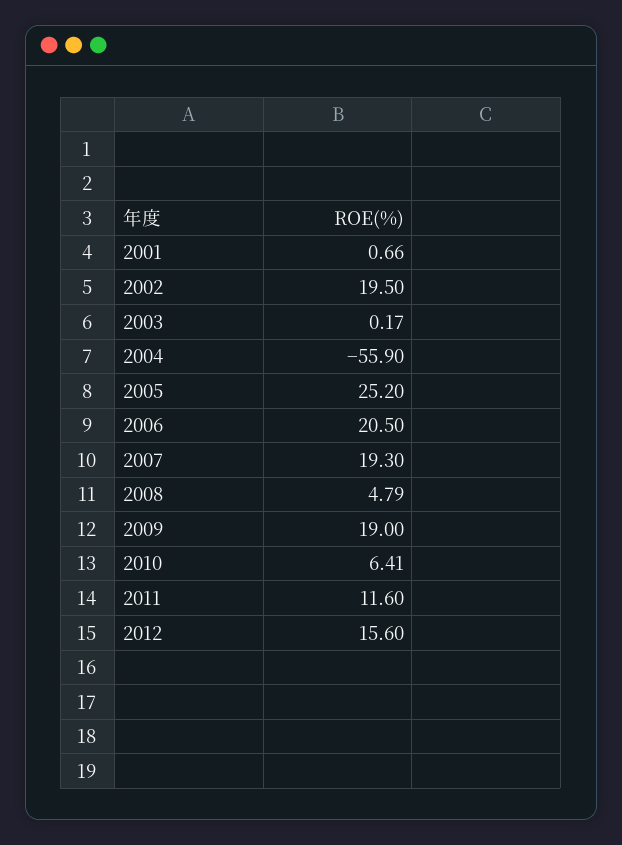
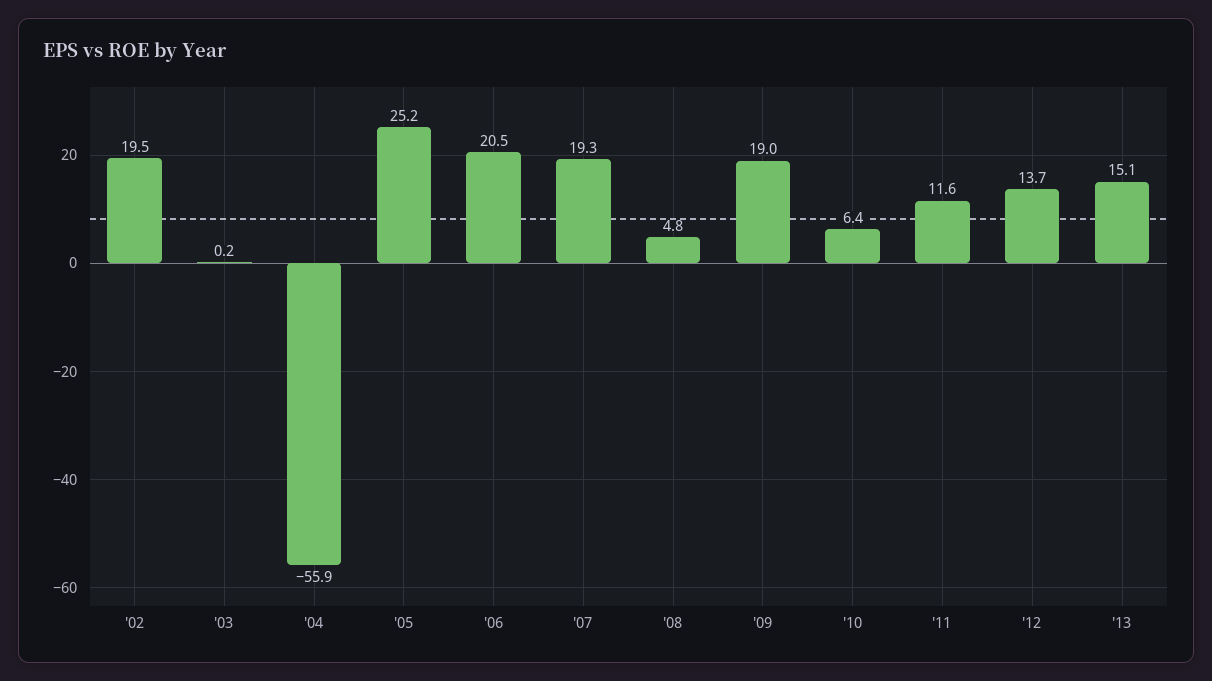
2001: 0.66 -> none
2012: 15.6 -> 13.7
'13: none -> 15.1

